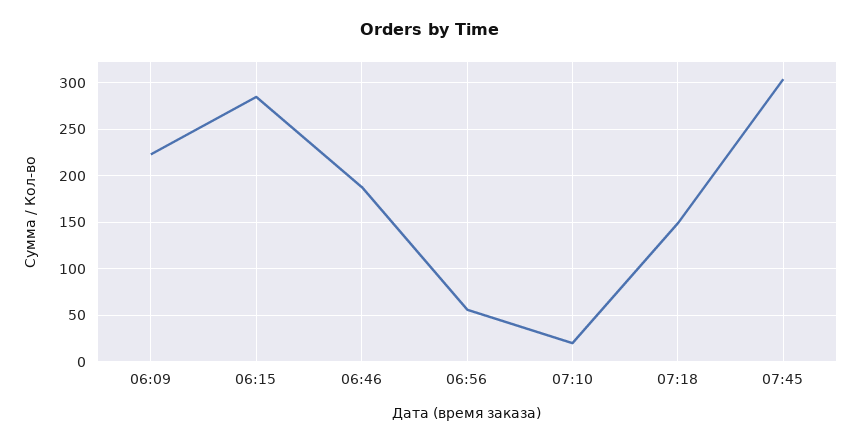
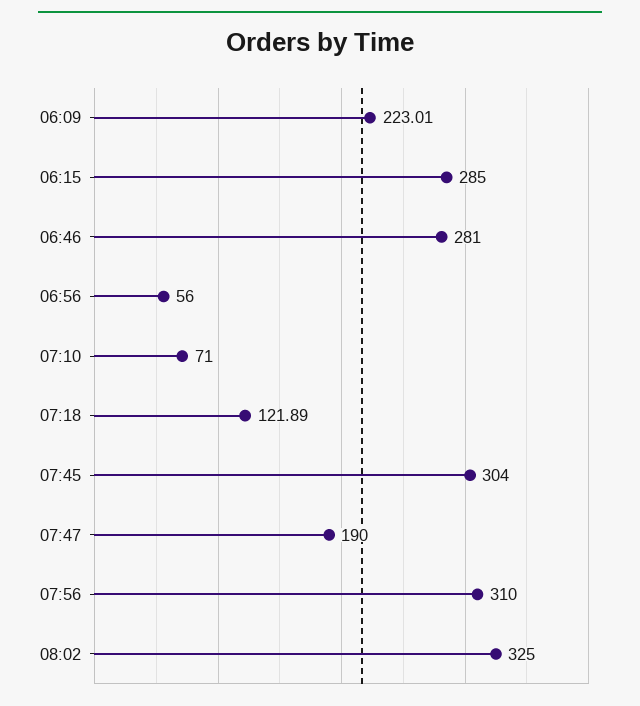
06:46: 190 -> 281
07:10: 20 -> 71
07:18: 150 -> 121.89
07:47: none -> 190
07:56: none -> 310
08:02: none -> 325

